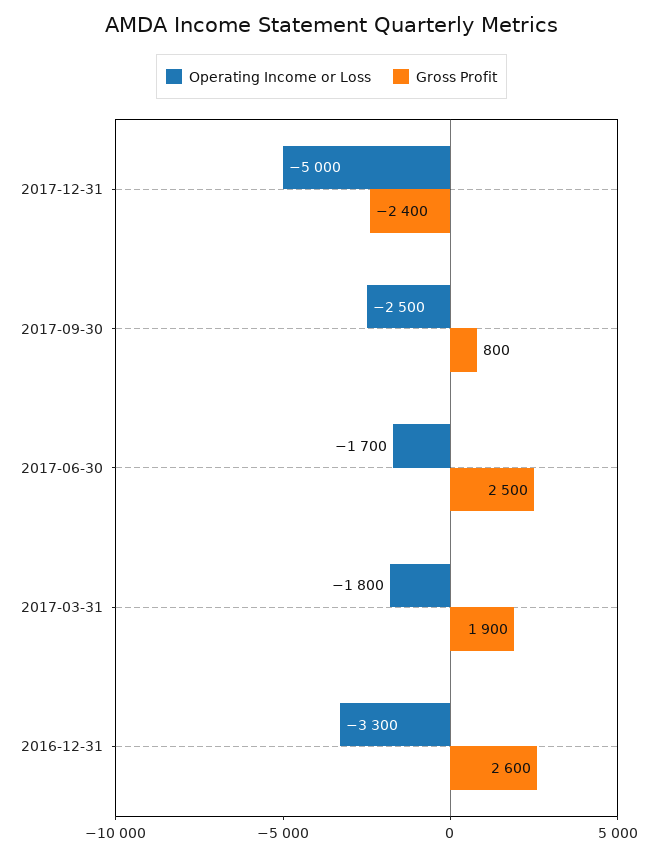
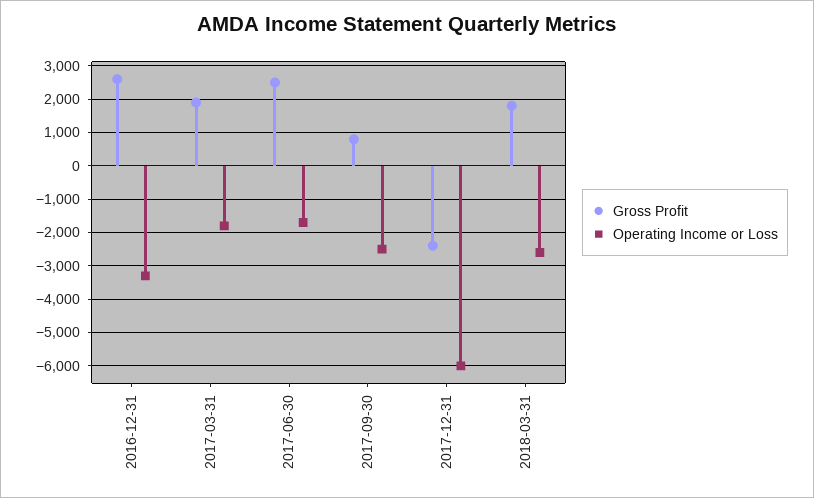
Operating Income or Loss, 2017-12-31: -5000 -> -6000
Gross Profit, 2018-03-31: none -> 1800
Operating Income or Loss, 2018-03-31: none -> -2600

